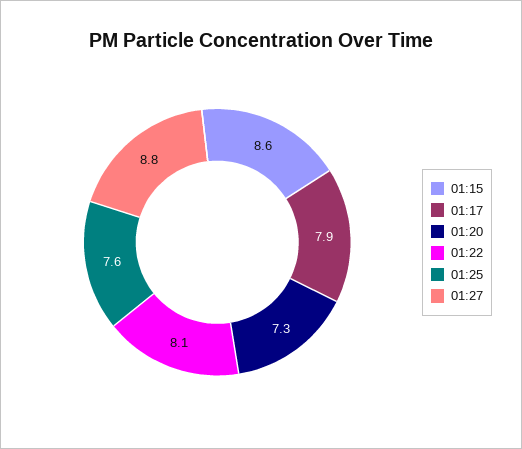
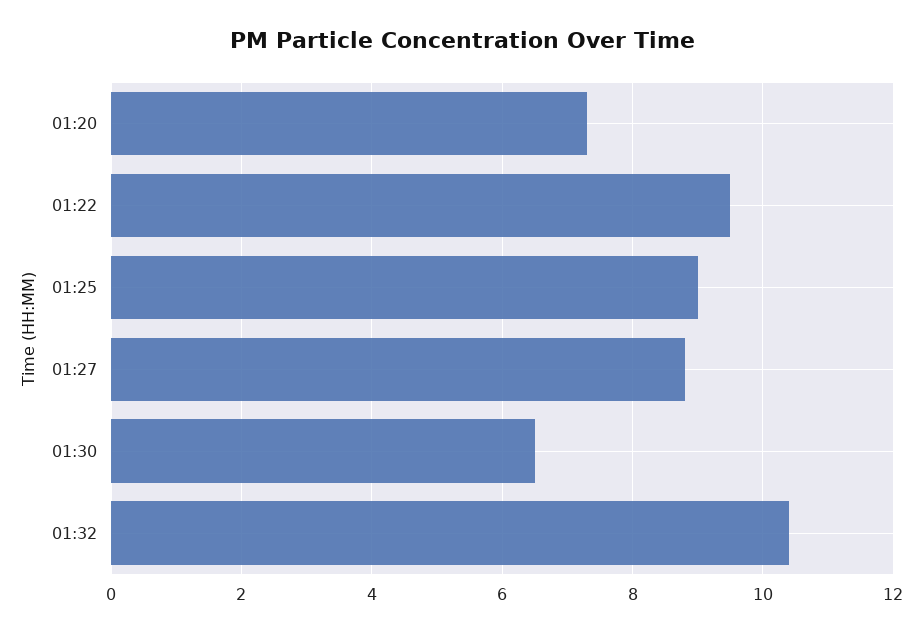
01:15: 8.6 -> none
01:17: 7.9 -> none
01:22: 8.1 -> 9.5
01:25: 7.6 -> 9
01:30: none -> 6.5
01:32: none -> 10.5

